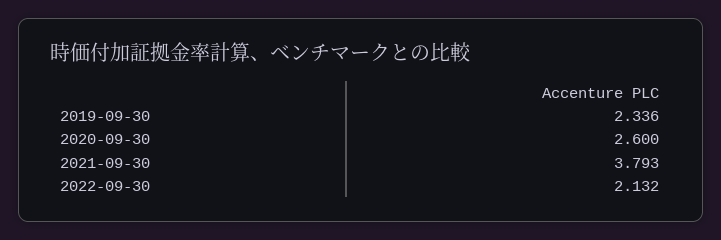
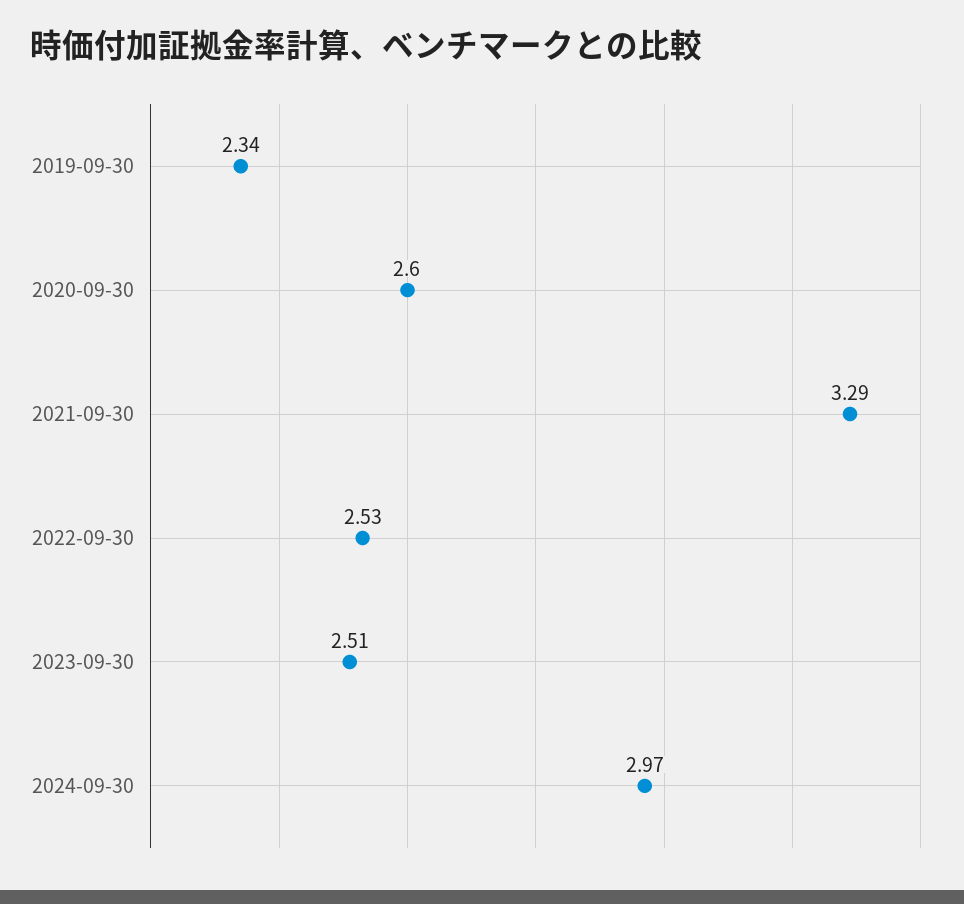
2021-09-30: 3.793 -> 3.29
2022-09-30: 2.132 -> 2.53
2023-09-30: none -> 2.51
2024-09-30: none -> 2.97

